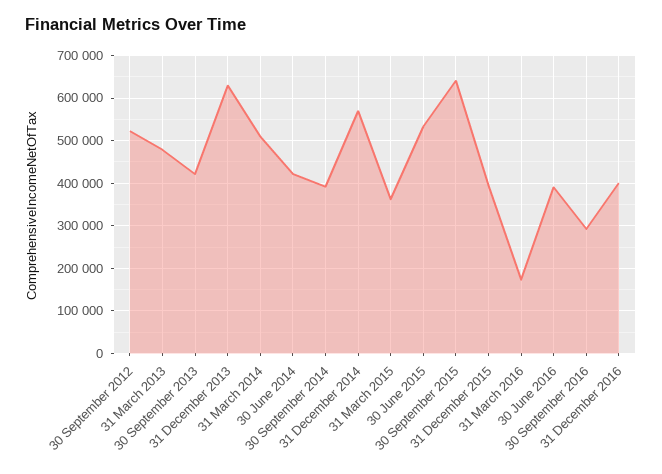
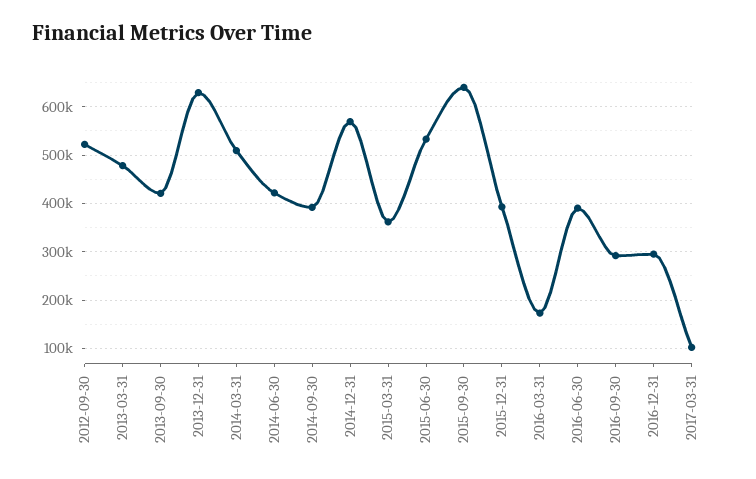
31 December 2016: 400000 -> 300000
2017-03-31: none -> 100000

